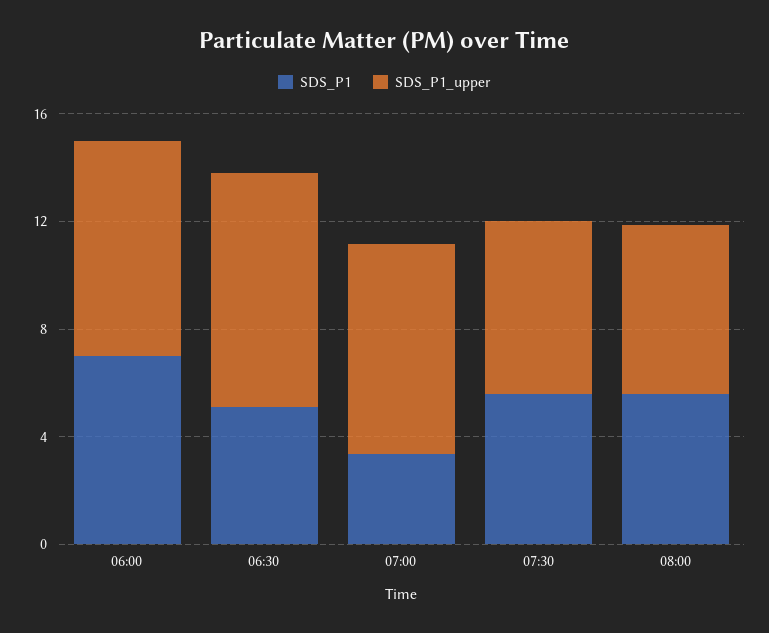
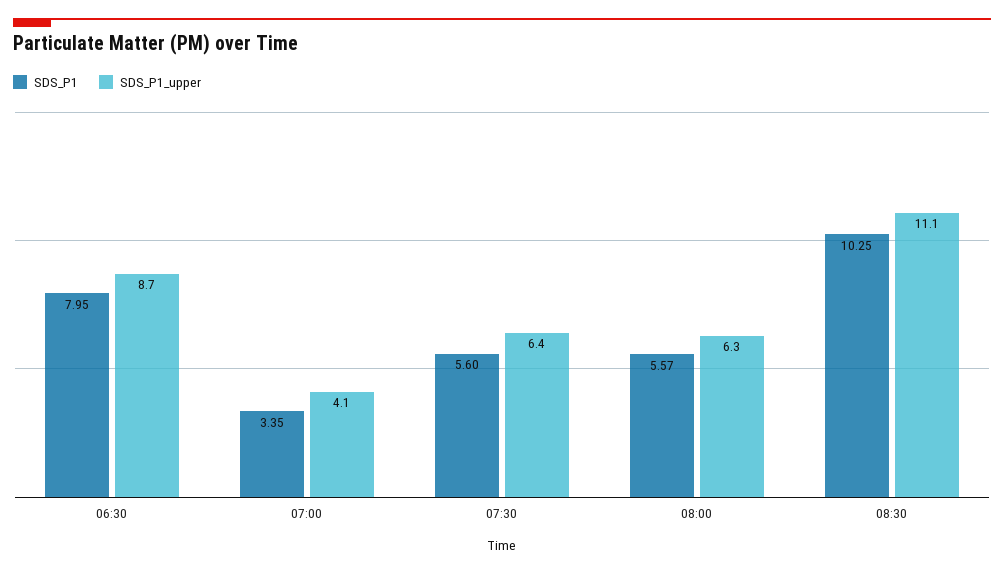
SDS_P1, 06:00: 7 -> none
SDS_P1_upper, 06:00: 8 -> none
SDS_P1, 06:30: 5 -> 7.95
SDS_P1_upper, 07:00: 8 -> 4.1
SDS_P1, 08:30: none -> 10.25
SDS_P1_upper, 08:30: none -> 11.1

